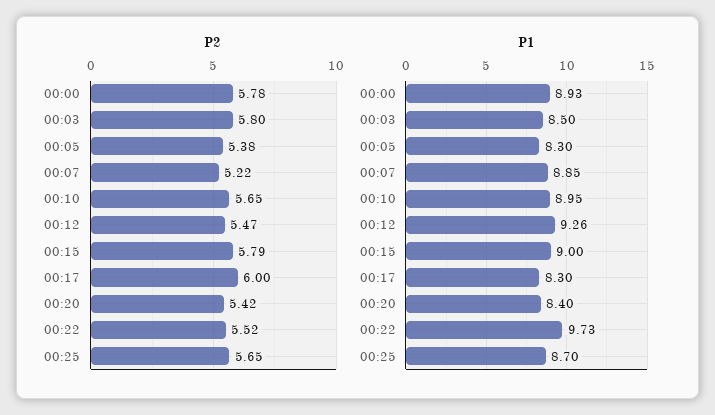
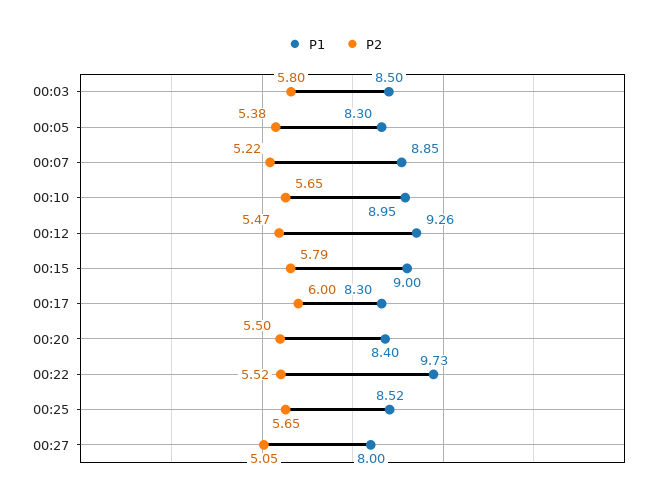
P2, 00:00: 5.78 -> none
P2, 00:20: 5.42 -> 5.5
P1, 00:00: 8.93 -> none
P1, 00:25: 8.7 -> 8.52
P1, 00:27: none -> 8
P2, 00:27: none -> 5.05

